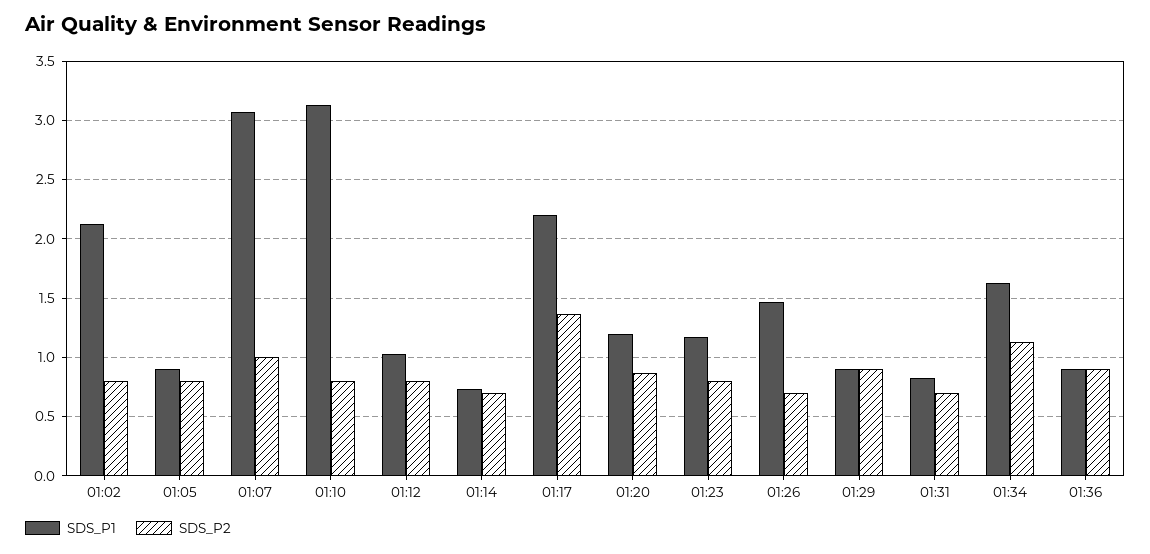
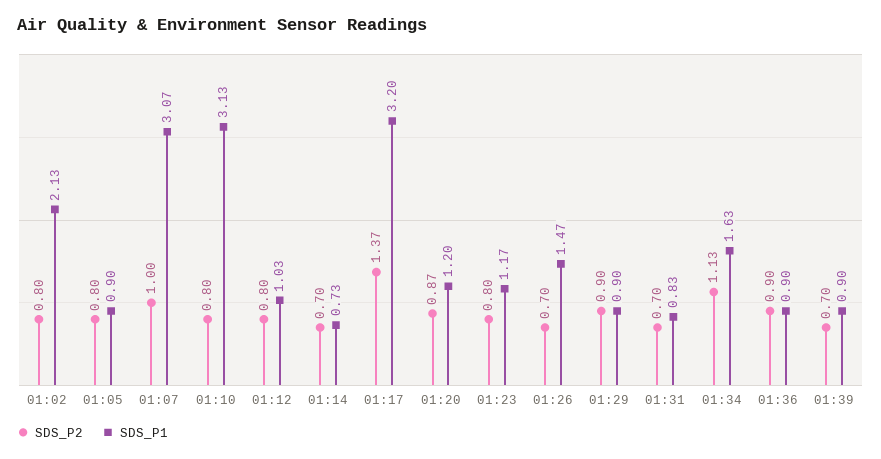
SDS_P1, 01:17: 2.2 -> 3.2
SDS_P2, 01:39: none -> 0.7
SDS_P1, 01:39: none -> 0.9

